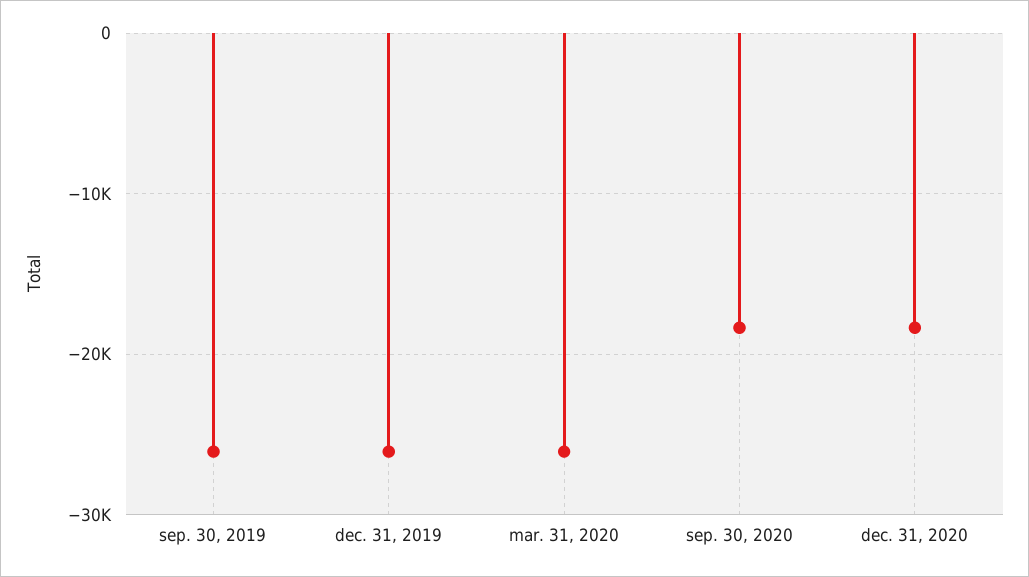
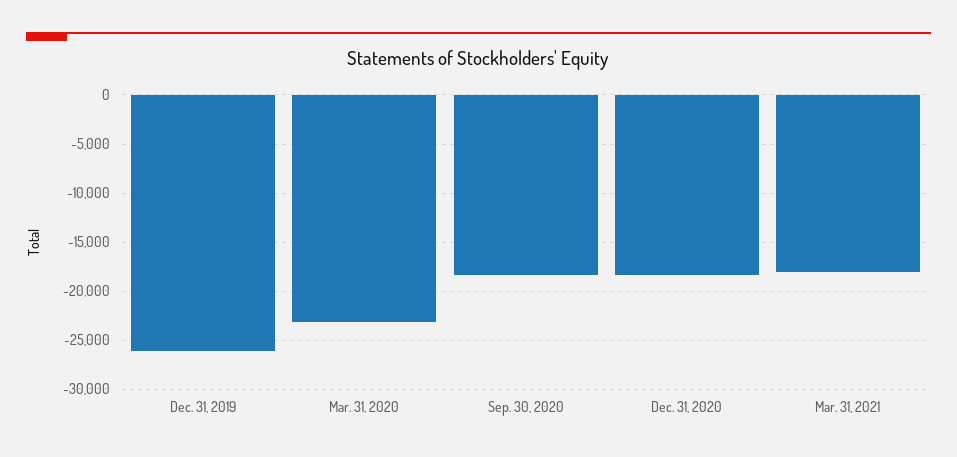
sep. 30, 2019: -26000 -> none
mar. 31, 2020: -26000 -> -23000
Mar. 31, 2021: none -> -18000

